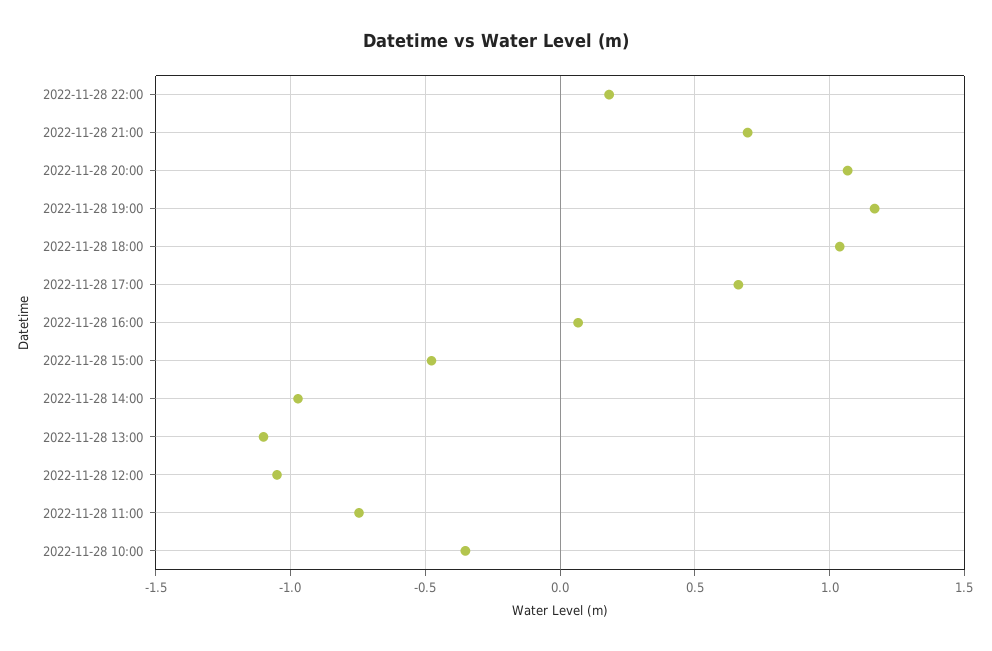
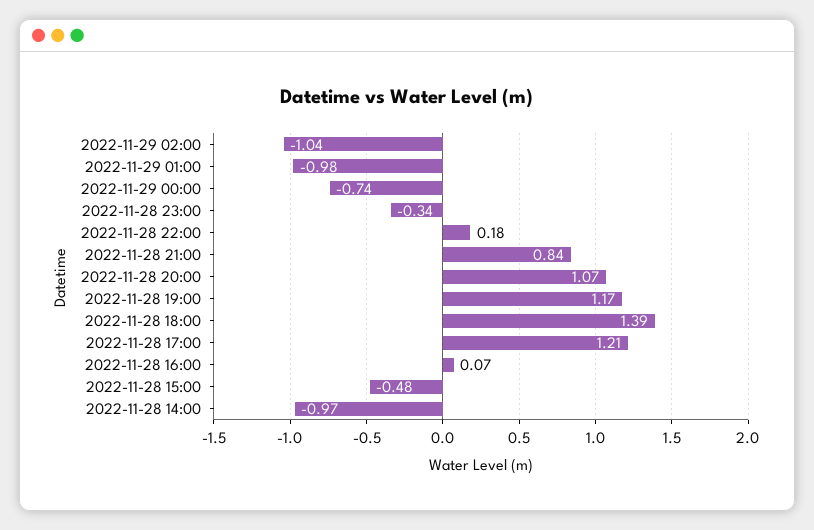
2022-11-28 21:00: 0.7 -> 0.84
2022-11-28 18:00: 1.05 -> 1.39
2022-11-28 17:00: 0.65 -> 1.21
2022-11-28 13:00: -1.1 -> none
2022-11-28 12:00: -1.05 -> none
2022-11-28 11:00: -0.75 -> none
2022-11-28 10:00: -0.35 -> none
2022-11-29 02:00: none -> -1.04
2022-11-29 01:00: none -> -0.98
2022-11-29 00:00: none -> -0.74
2022-11-28 23:00: none -> -0.34

